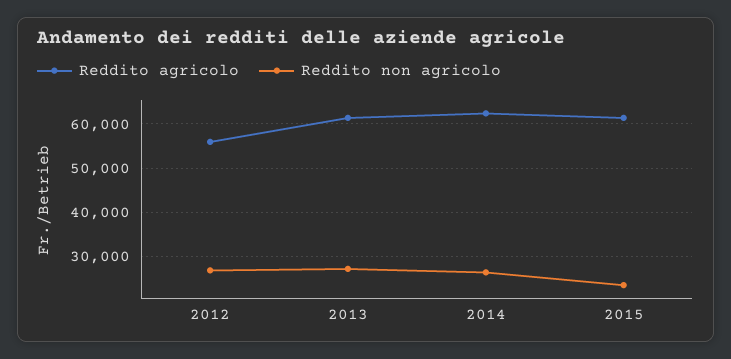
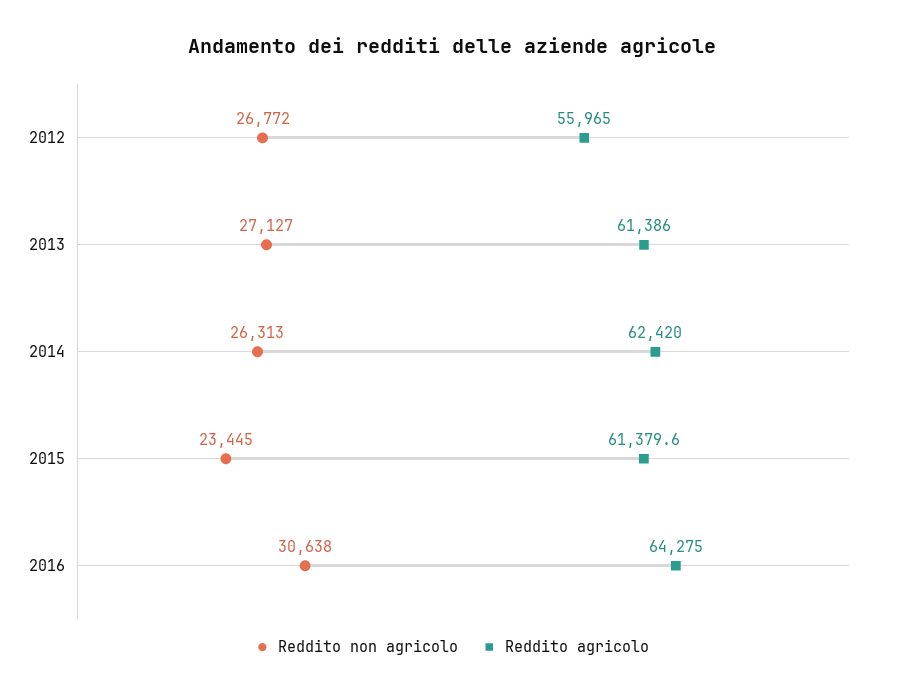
Reddito non agricolo, 2016: none -> 30638
Reddito agricolo, 2016: none -> 64275

